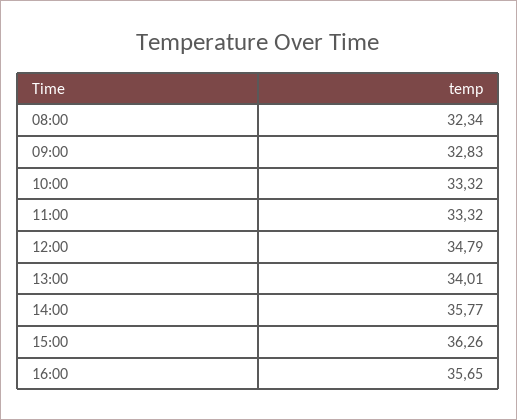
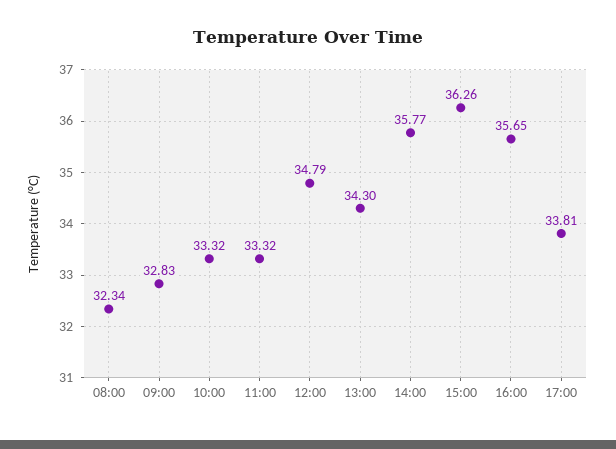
13:00: 34.01 -> 34.3
17:00: none -> 33.81

